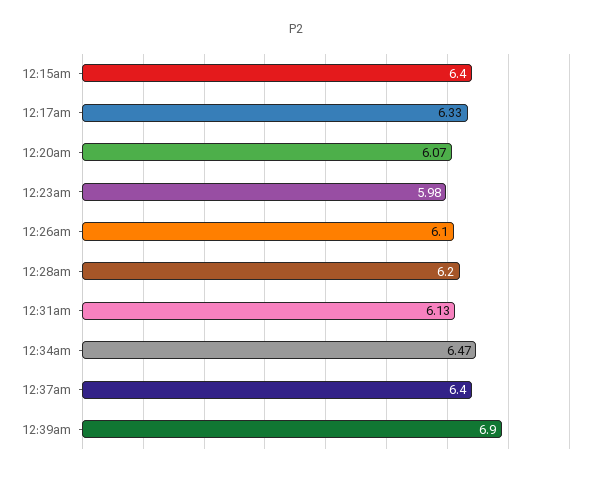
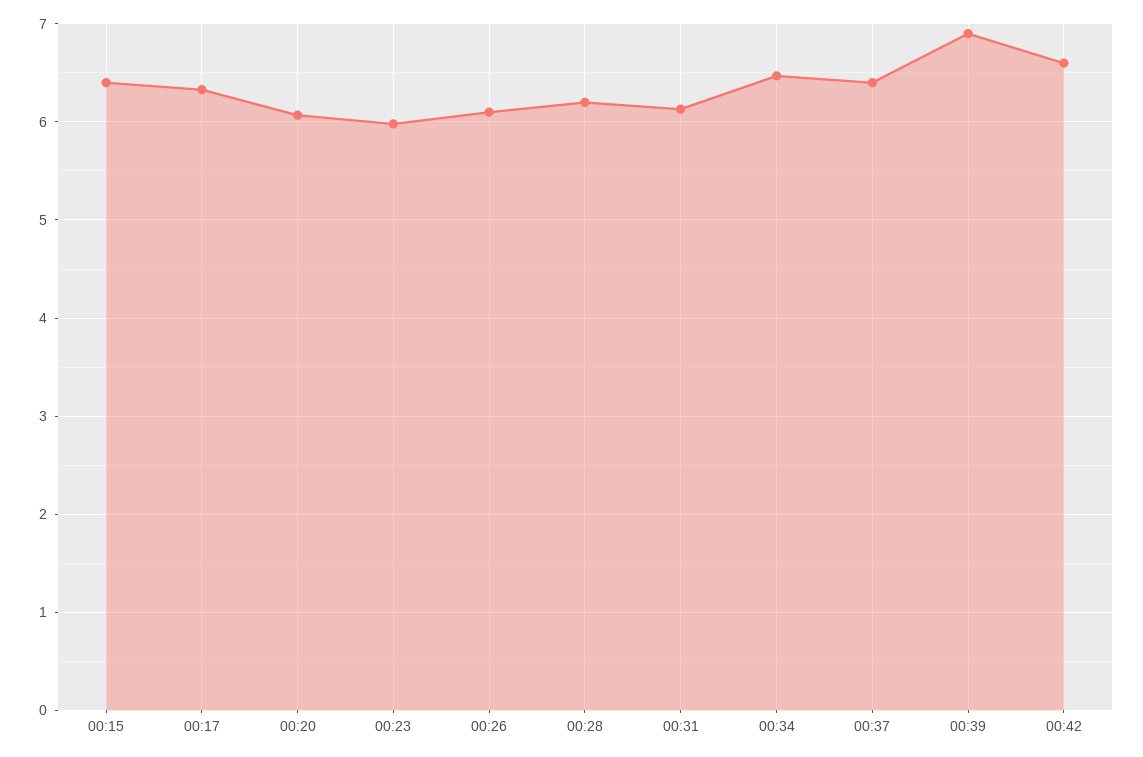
00:42: none -> 6.6

